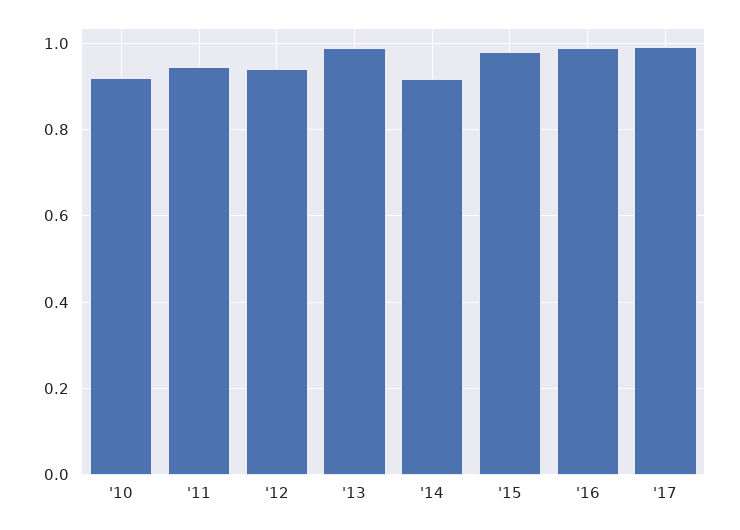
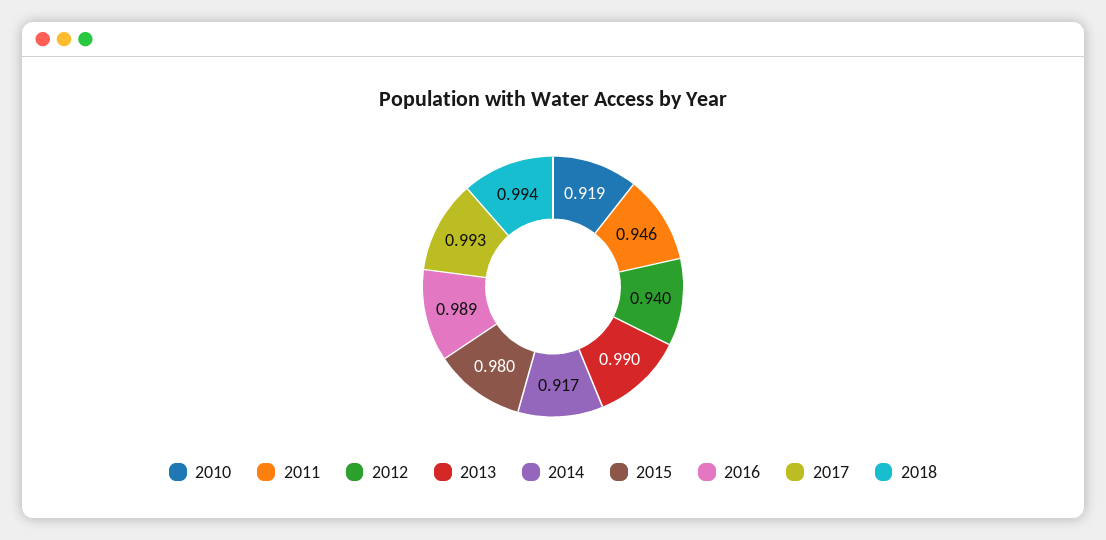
2018: none -> 0.994

